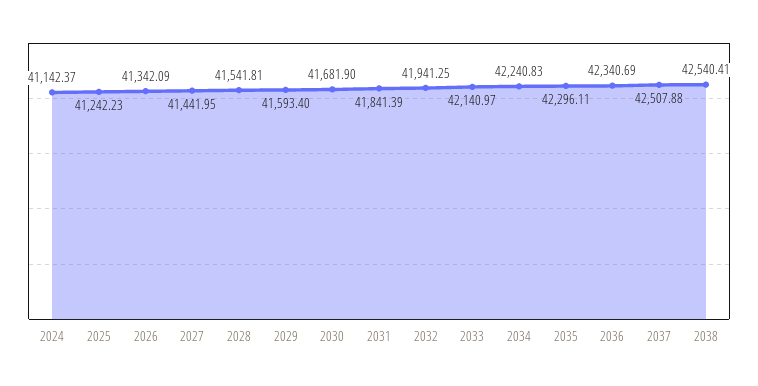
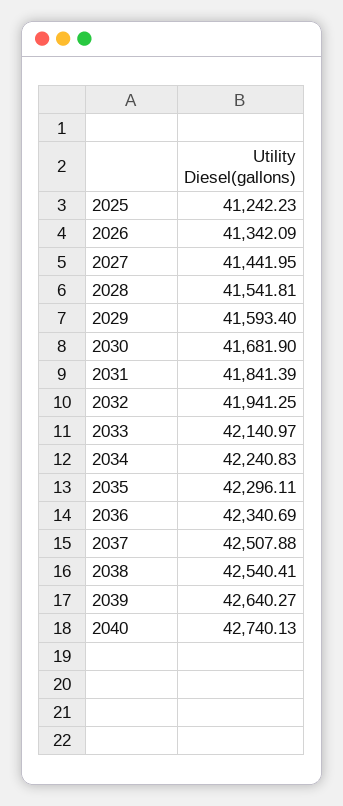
2024: 41142.37 -> none
2039: none -> 42640.27
2040: none -> 42740.13

